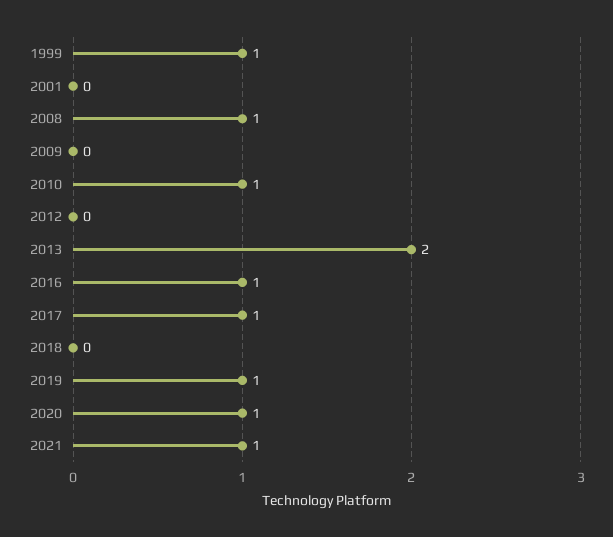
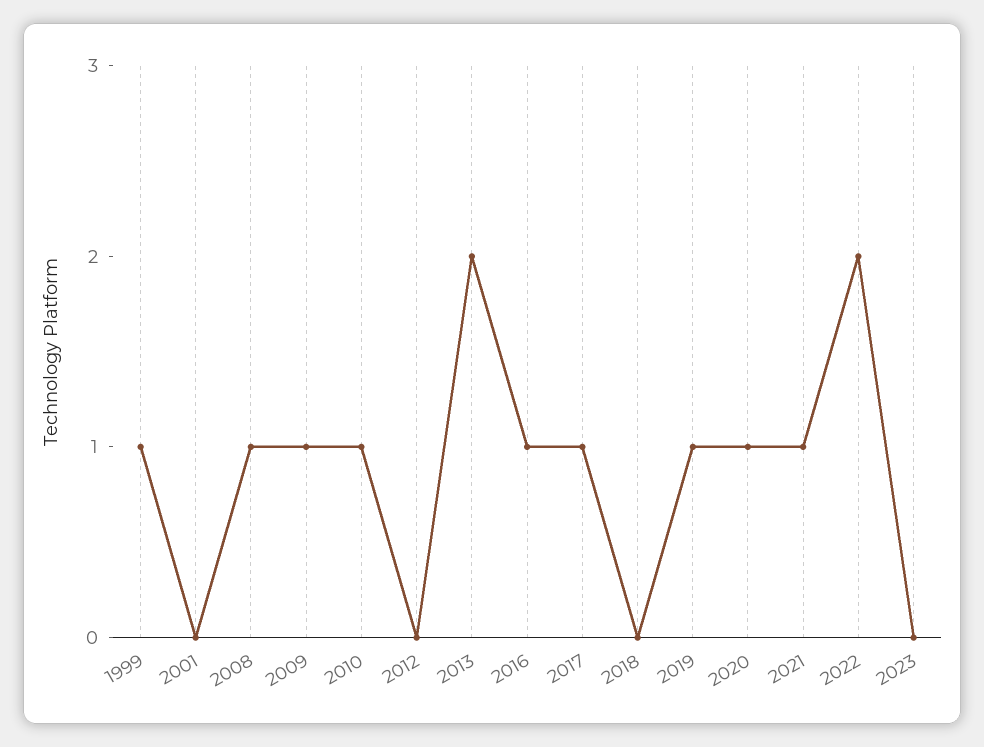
2009: 0 -> 1
2022: none -> 2
2023: none -> 0

